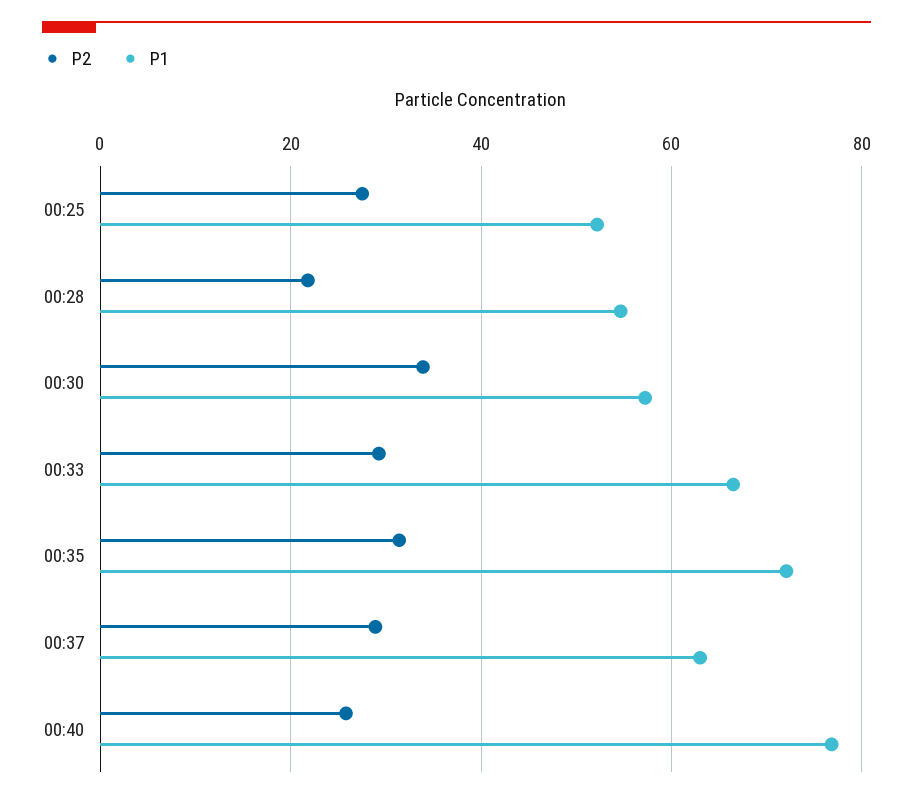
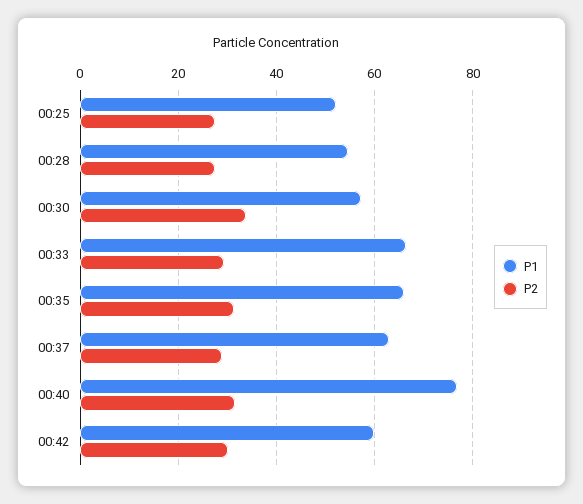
P2, 00:28: 22 -> 28
P1, 00:35: 72 -> 66
P2, 00:40: 26 -> 32
P1, 00:42: none -> 60
P2, 00:42: none -> 30

